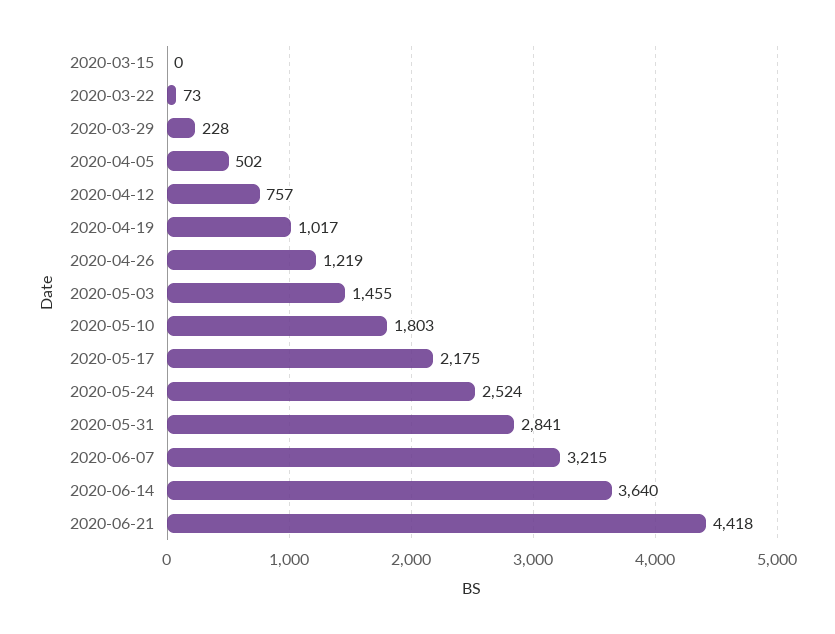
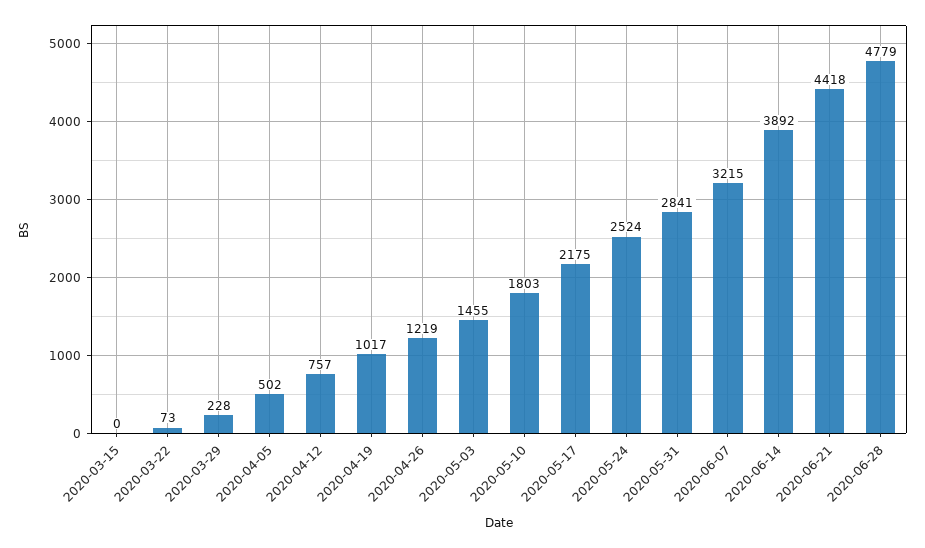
2020-06-14: 3640 -> 3892
2020-06-28: none -> 4779

